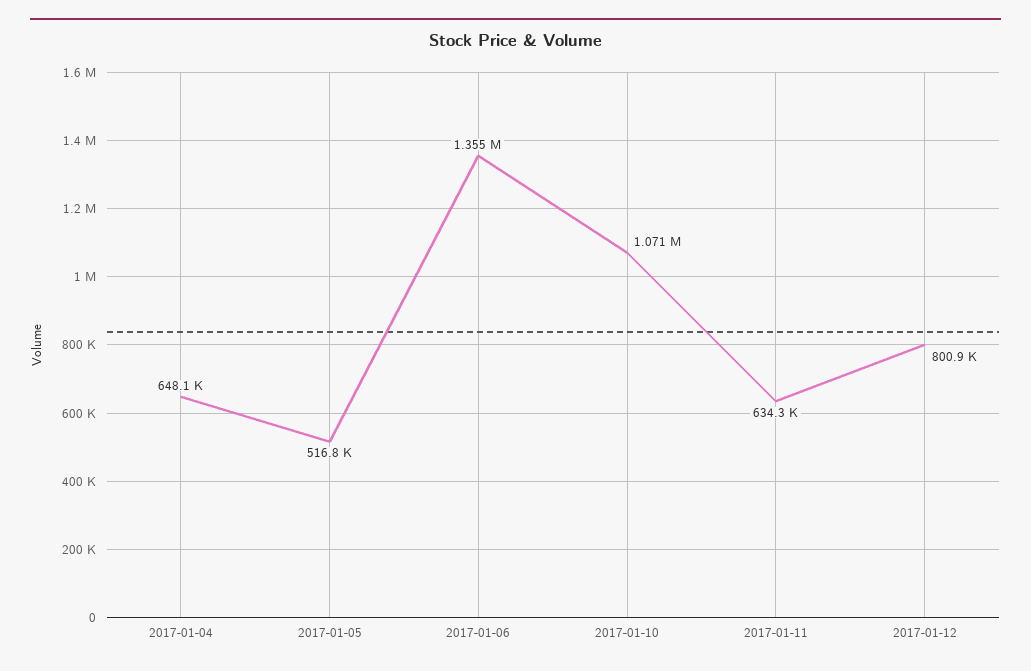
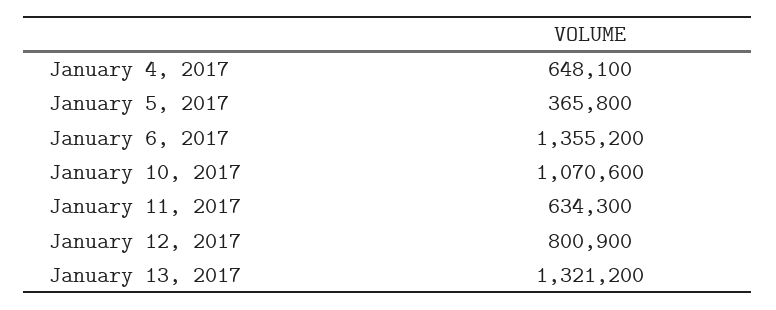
2017-01-05: 516800 -> 365800
January 13, 2017: none -> 1321200

